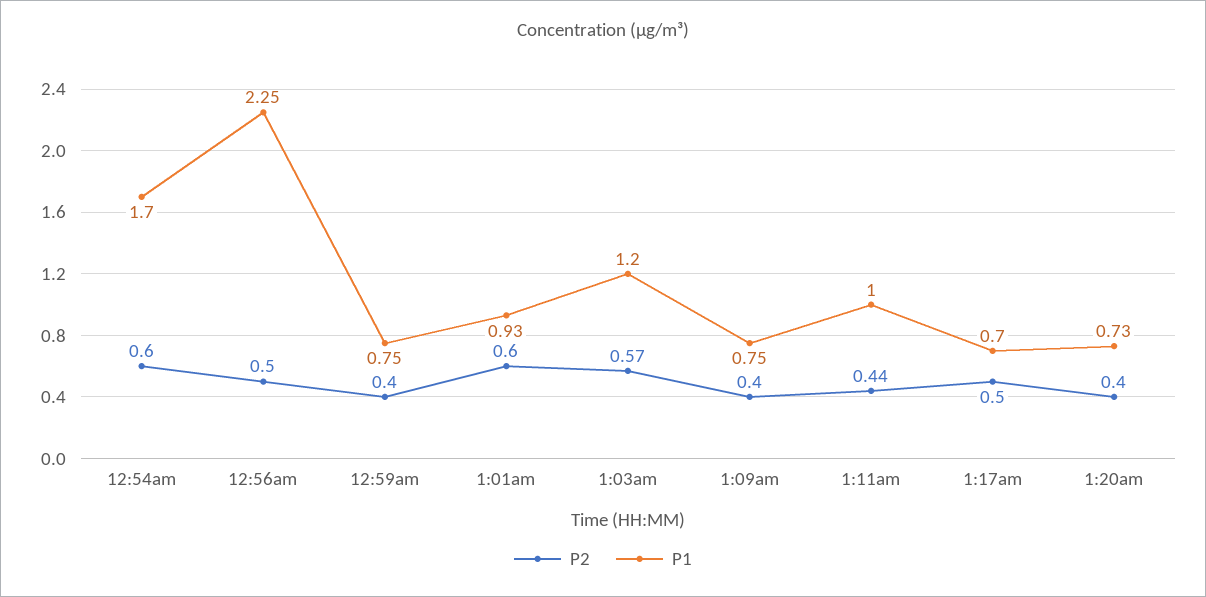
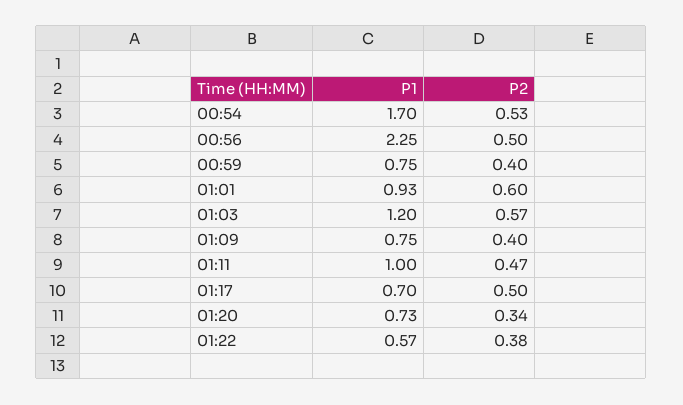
P2, 12:54am: 0.6 -> 0.53
P2, 1:11am: 0.44 -> 0.47
P2, 1:20am: 0.4 -> 0.34
P1, 01:22: none -> 0.57
P2, 01:22: none -> 0.38

